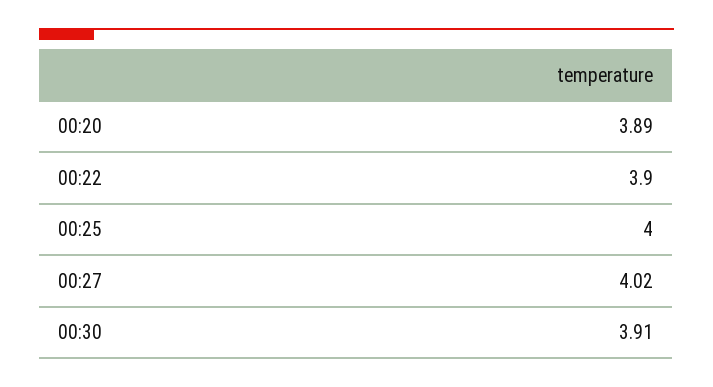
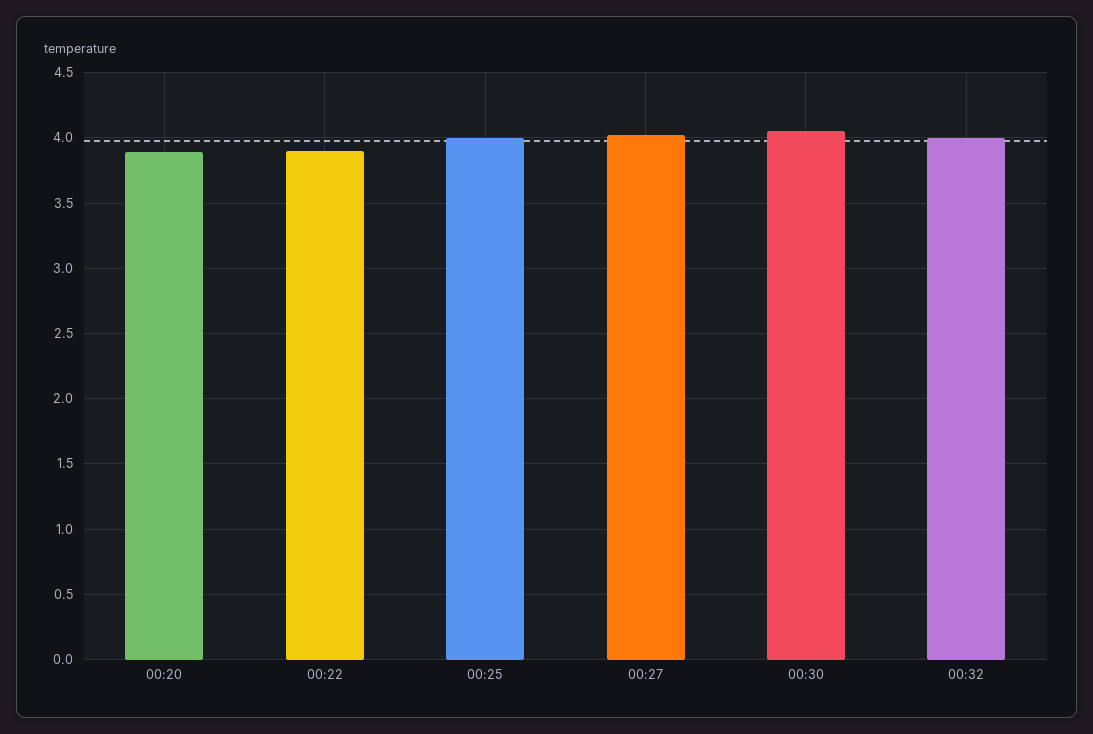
00:30: 3.91 -> 4.05
00:32: none -> 4

